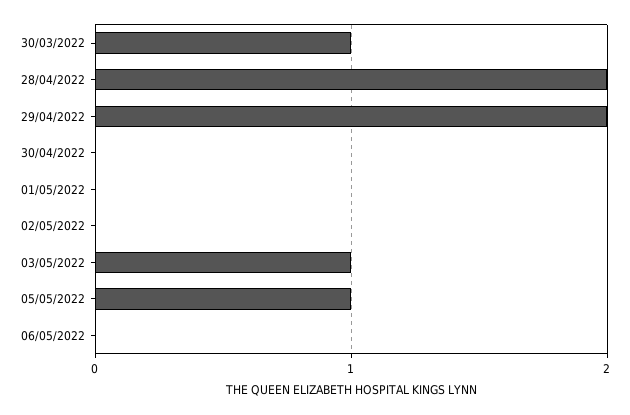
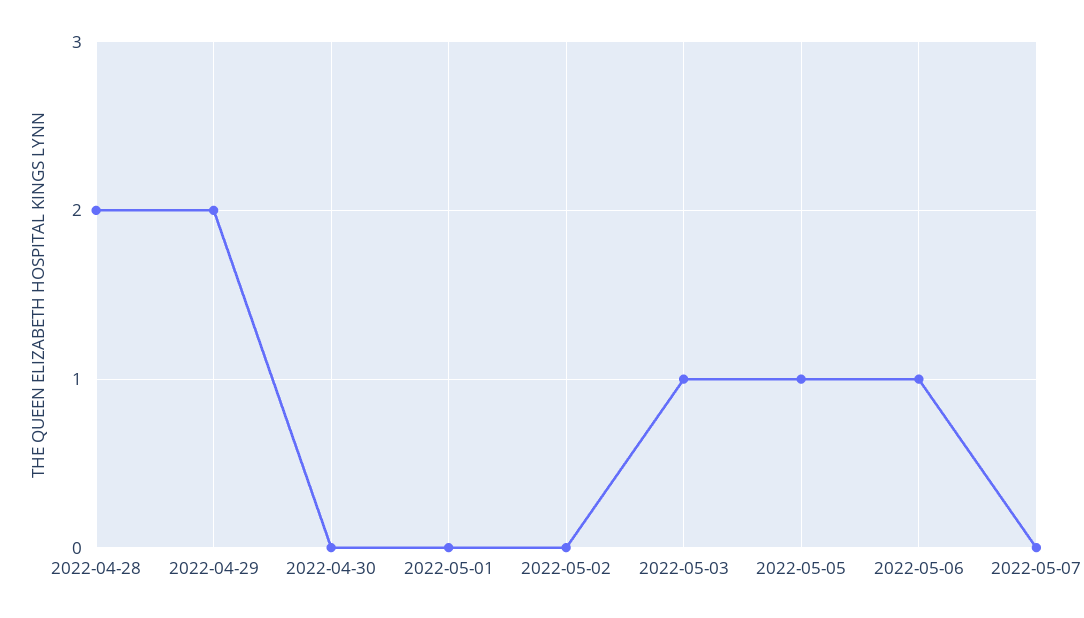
30/03/2022: 1 -> none
06/05/2022: 0 -> 1
2022-05-07: none -> 0

